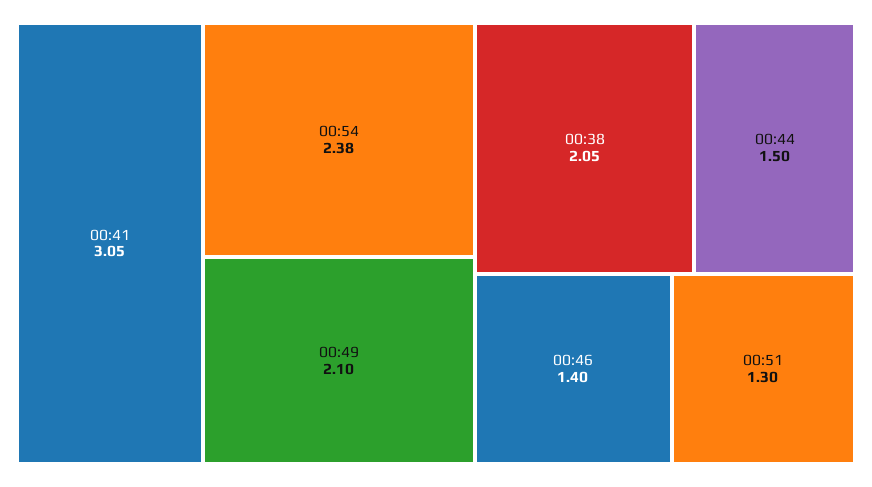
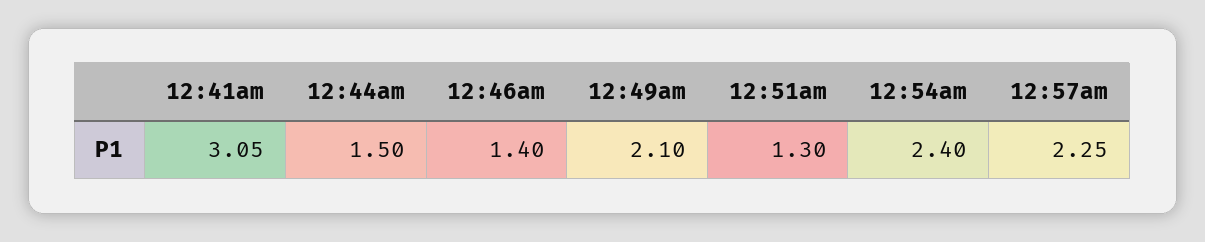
00:54: 2.38 -> 2.4
00:38: 2.05 -> none
12:57am: none -> 2.25

